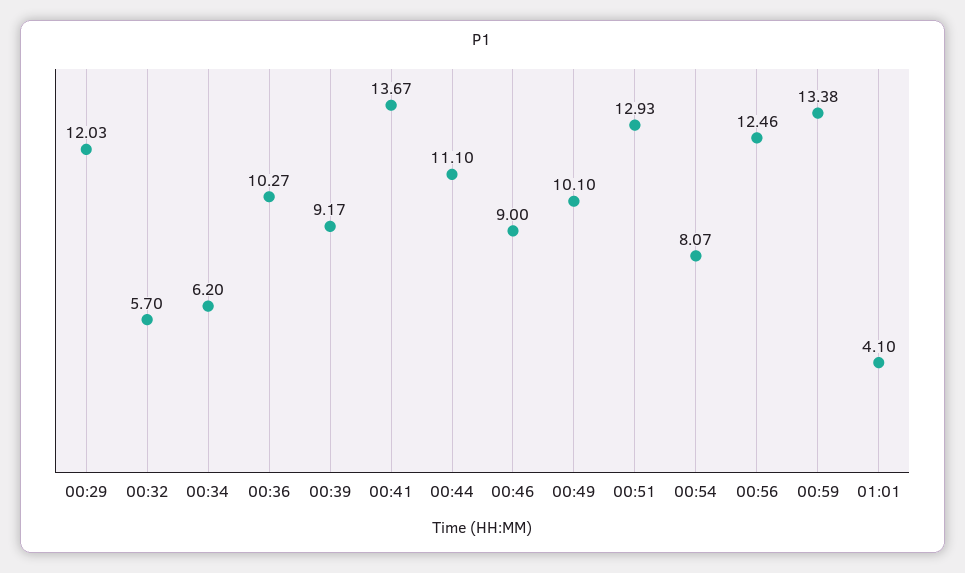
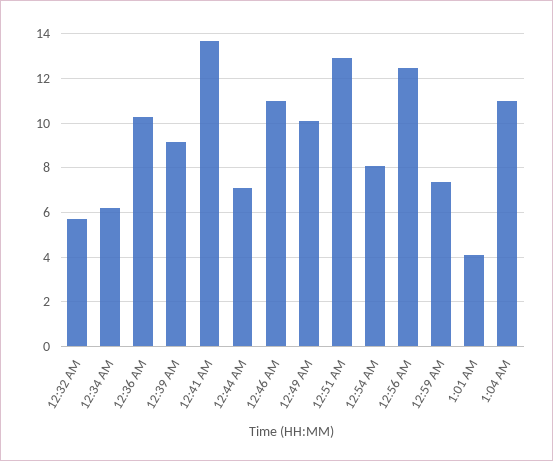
00:29: 12.03 -> none
00:44: 11.1 -> 7
00:46: 9 -> 11
00:59: 13.38 -> 7.5
1:04 AM: none -> 11

